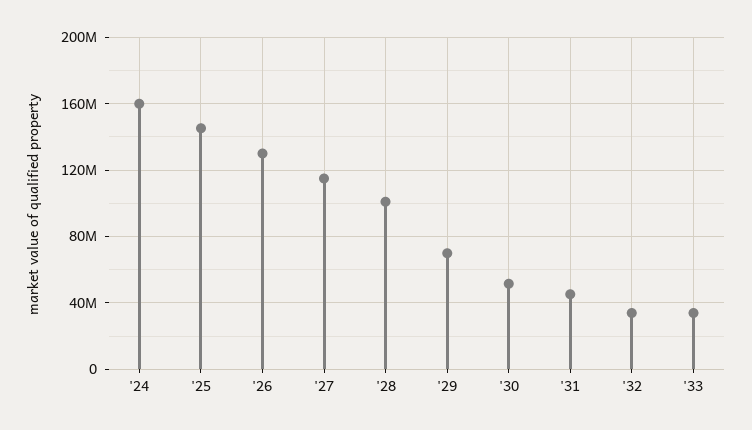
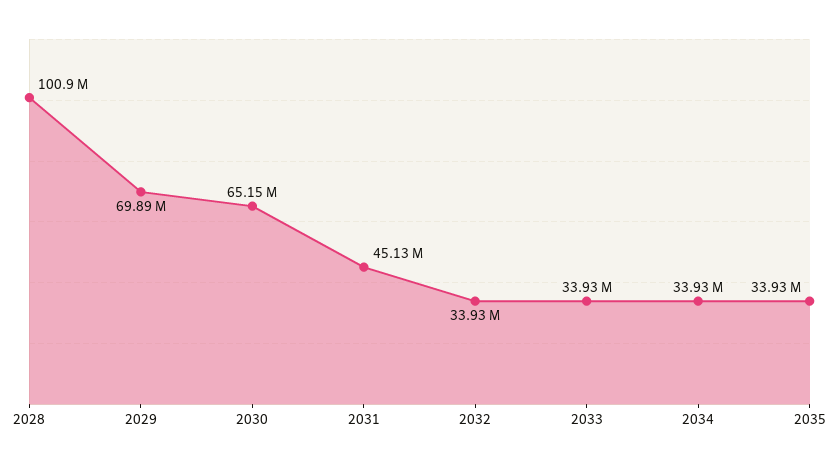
'24: 160000000 -> none
'25: 145000000 -> none
'26: 130000000 -> none
'27: 115000000 -> none
'30: 50000000 -> 65150000
2034: none -> 33930000
2035: none -> 33930000

